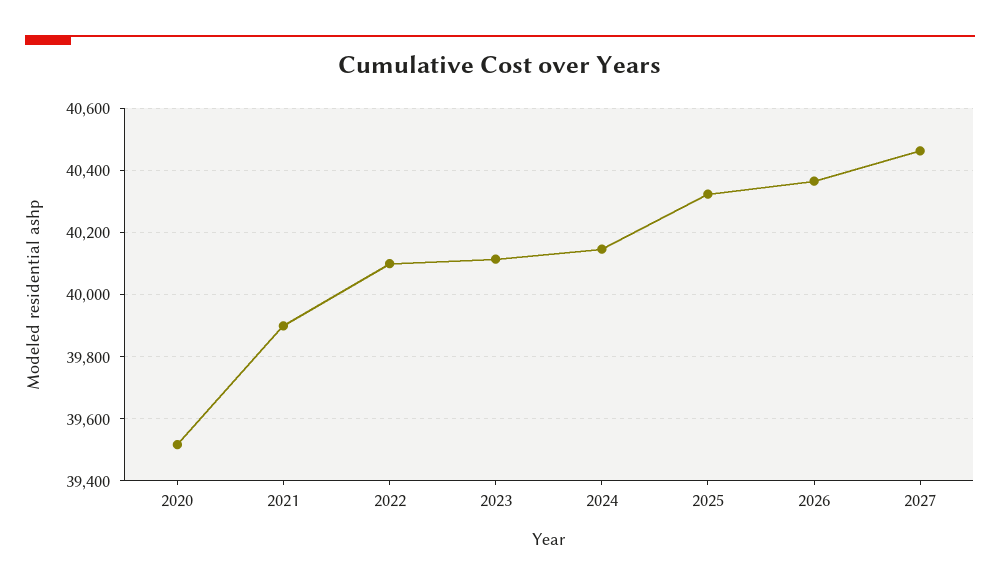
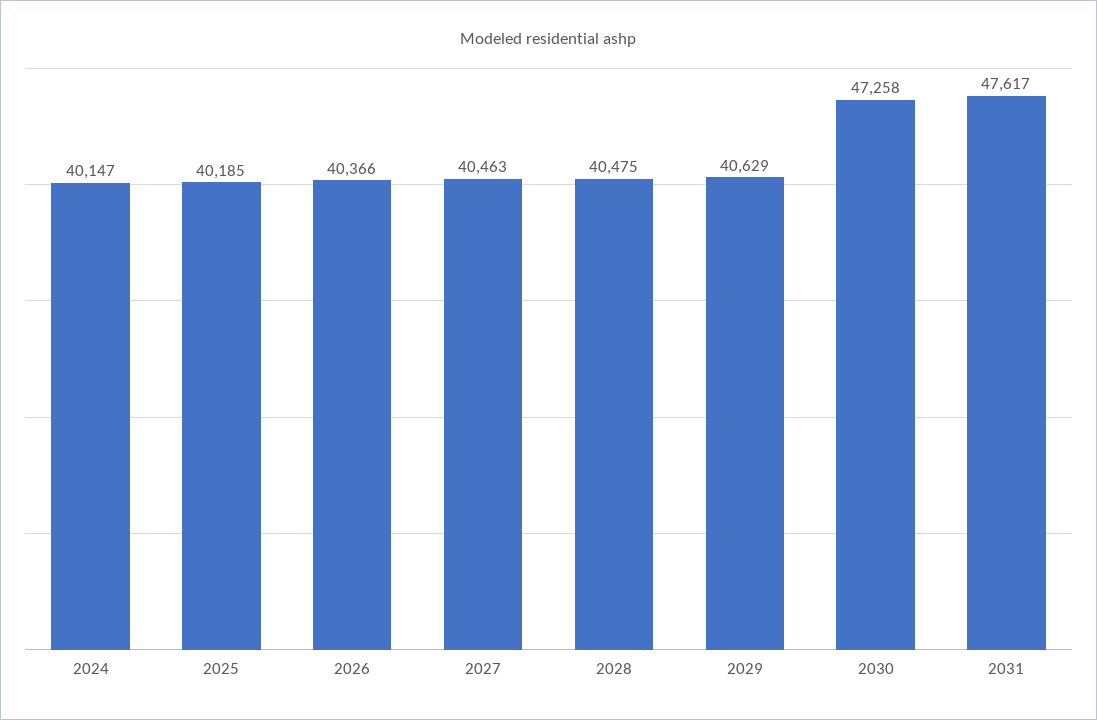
2020: 39520 -> none
2021: 39900 -> none
2022: 40100 -> none
2023: 40120 -> none
2025: 40320 -> 40185
2028: none -> 40475
2029: none -> 40629
2030: none -> 47258
2031: none -> 47617

